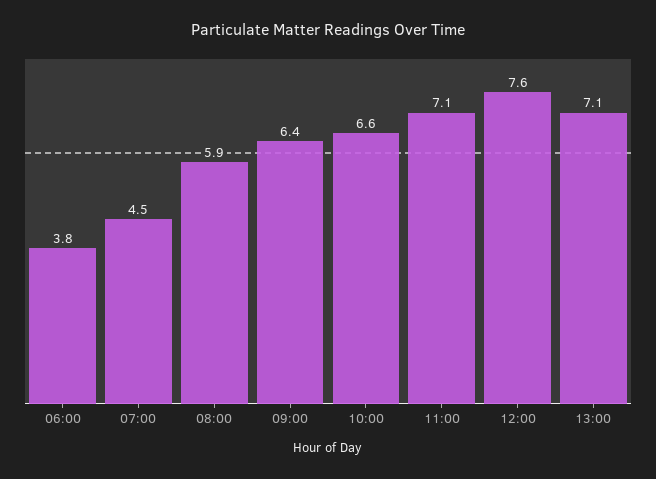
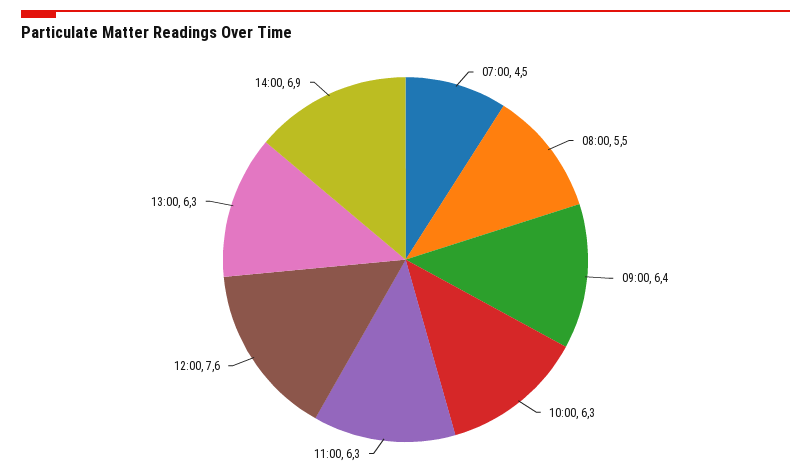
06:00: 3.8 -> none
08:00: 5.9 -> 5.5
10:00: 6.6 -> 6.3
11:00: 7.1 -> 6.3
13:00: 7.1 -> 6.3
14:00: none -> 6.9

